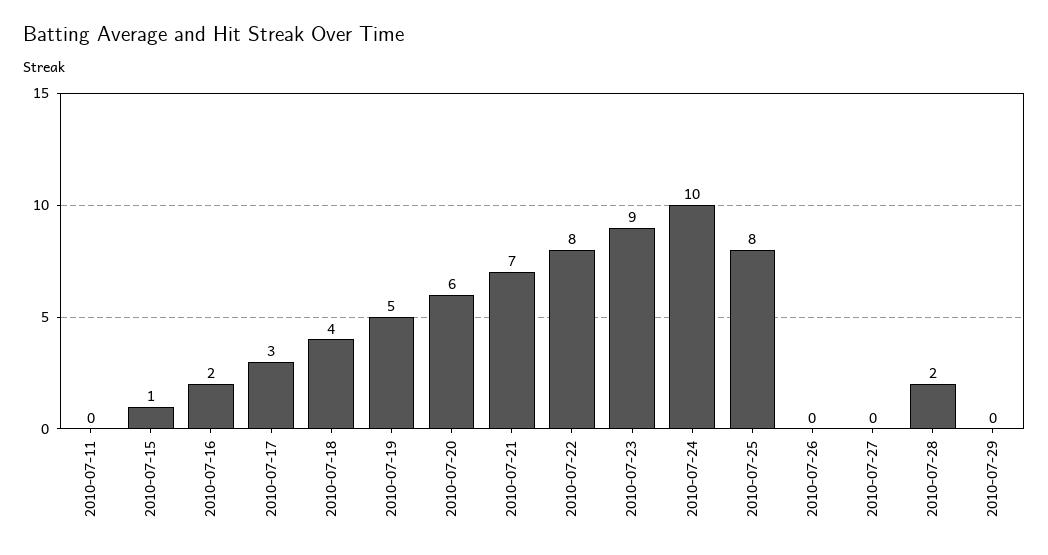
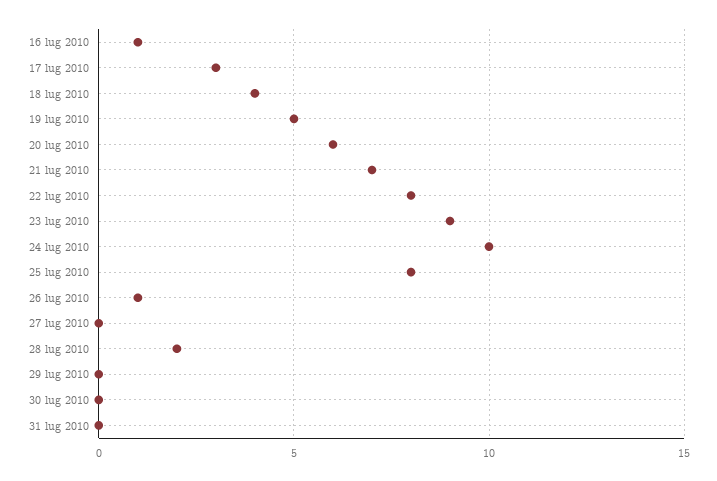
2010-07-11: 0 -> none
2010-07-15: 1 -> none
2010-07-16: 2 -> 1
2010-07-26: 0 -> 1
30 lug 2010: none -> 0
31 lug 2010: none -> 0

